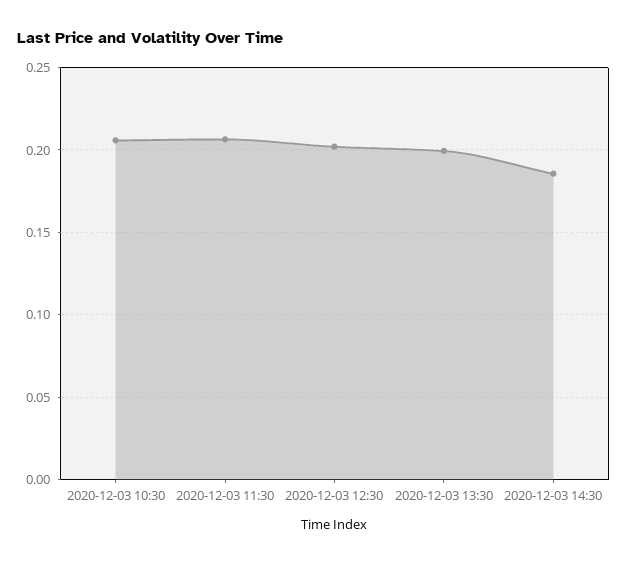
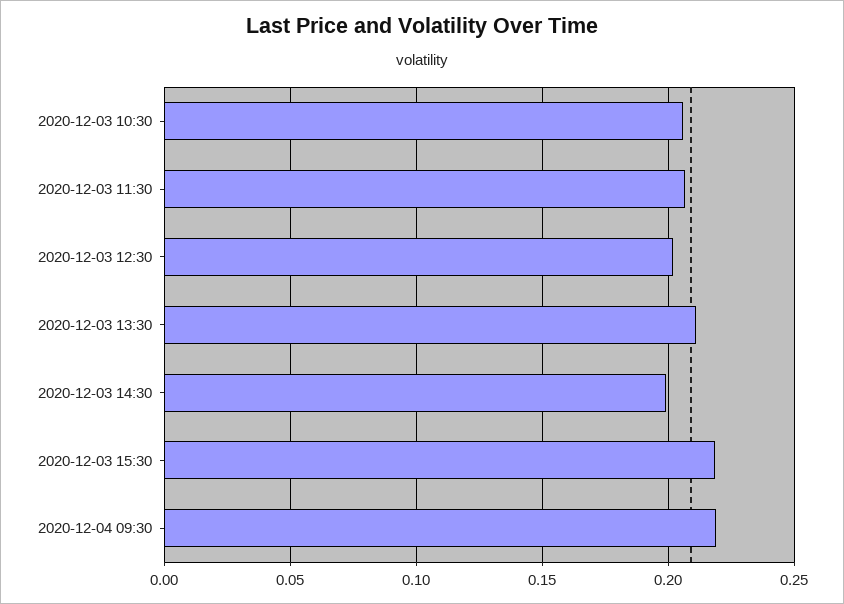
2020-12-03 13:30: 0.2 -> 0.21
2020-12-03 14:30: 0.185 -> 0.2
2020-12-03 15:30: none -> 0.22
2020-12-04 09:30: none -> 0.22

